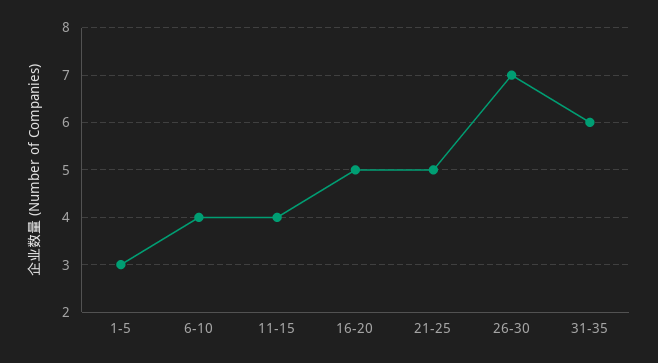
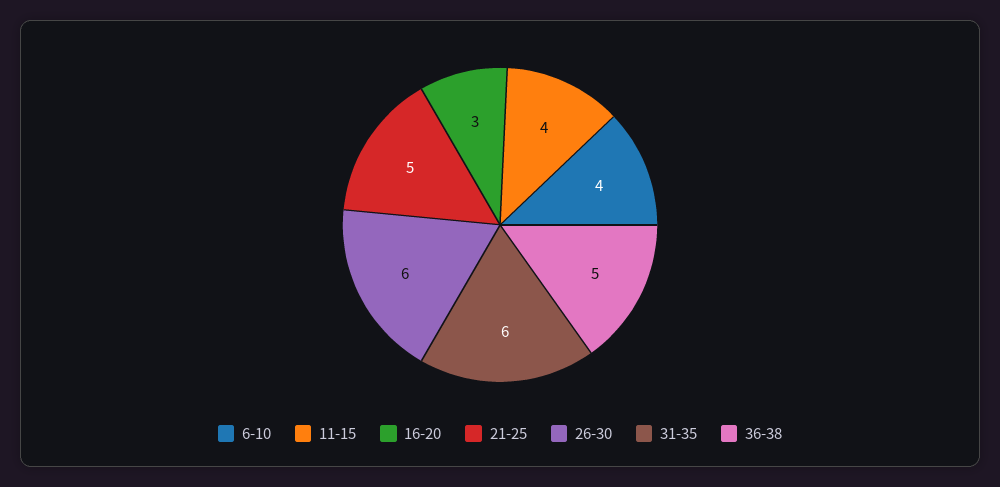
1-5: 3 -> none
16-20: 5 -> 3
26-30: 7 -> 6
36-38: none -> 5

